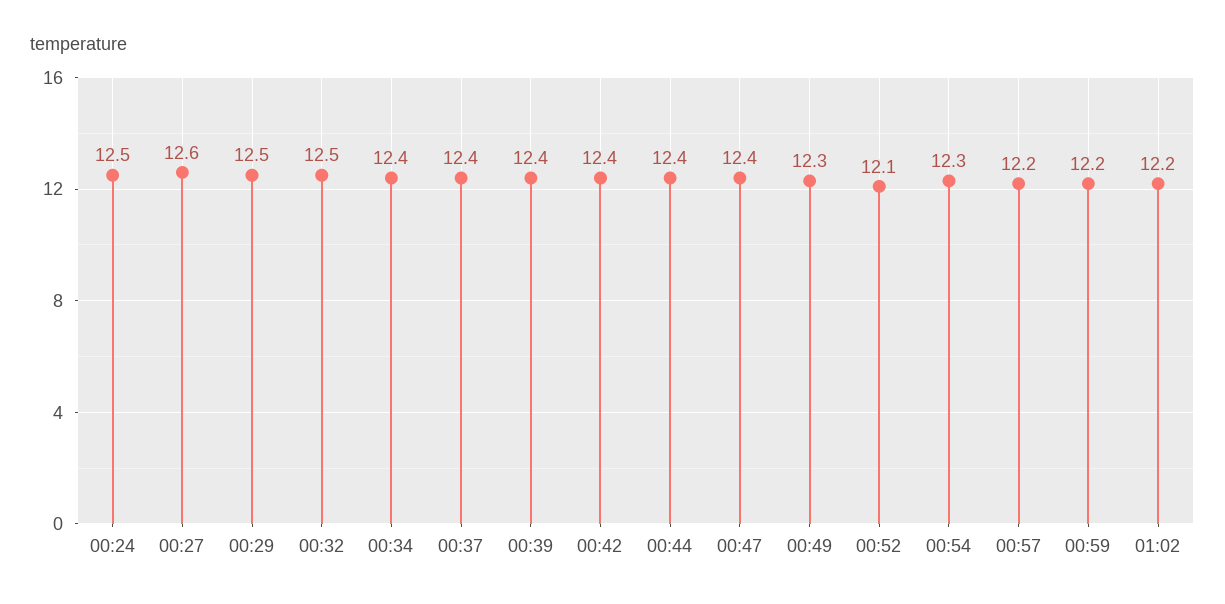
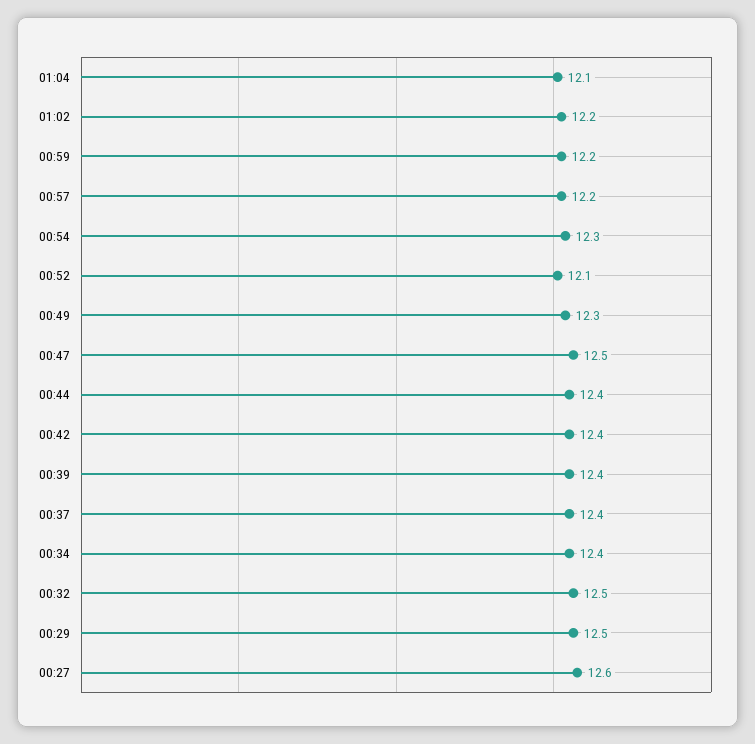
00:24: 12.5 -> none
00:47: 12.4 -> 12.5
01:04: none -> 12.1

